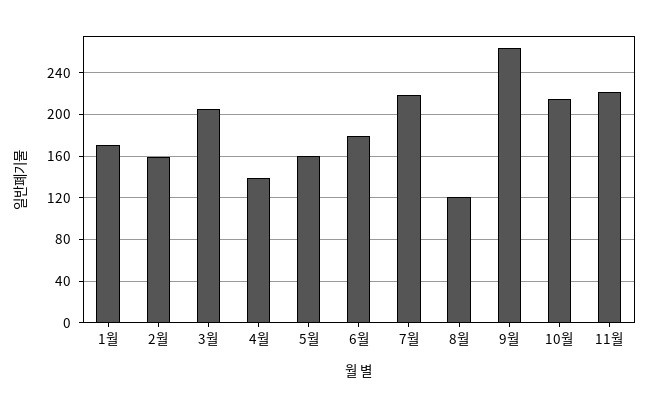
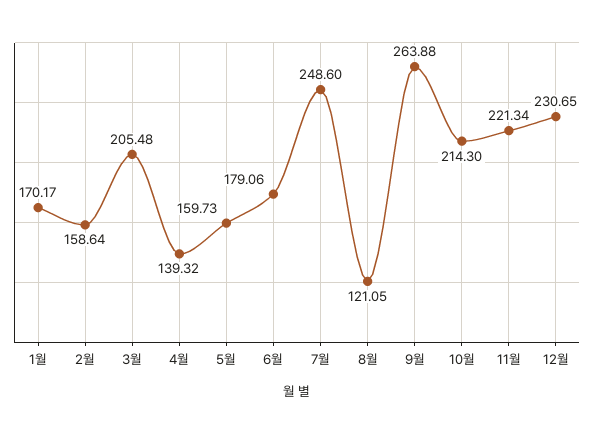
7월: 220 -> 248.6
12월: none -> 230.65

